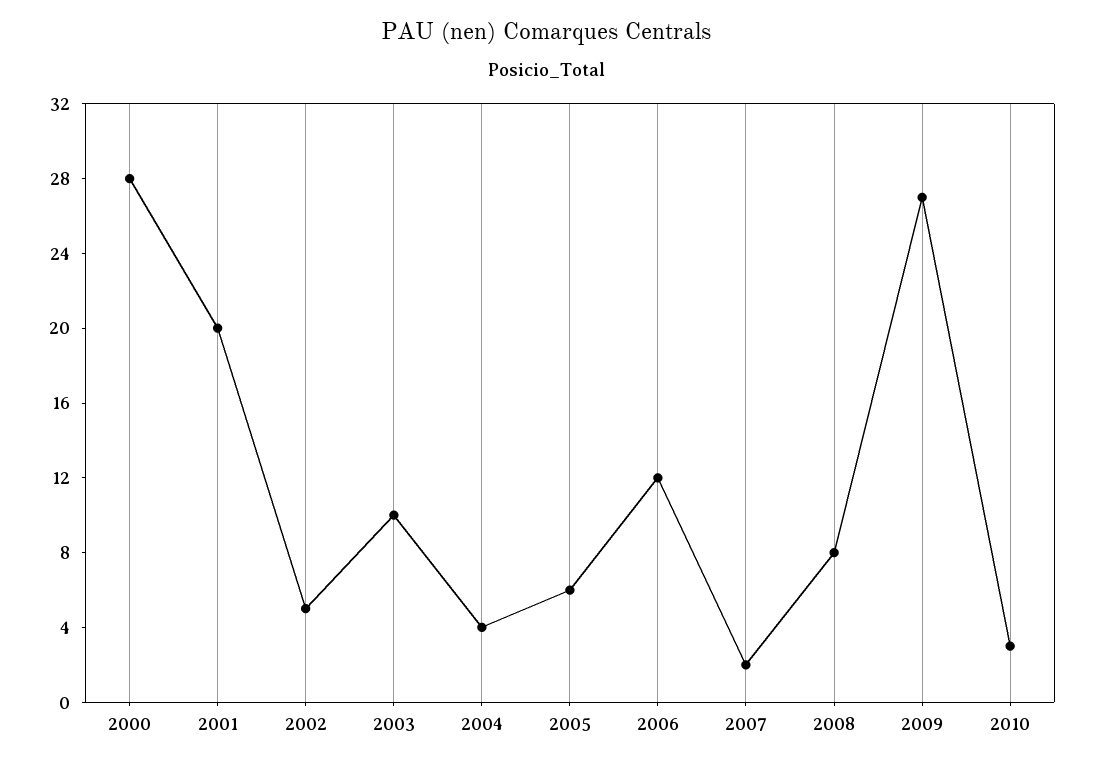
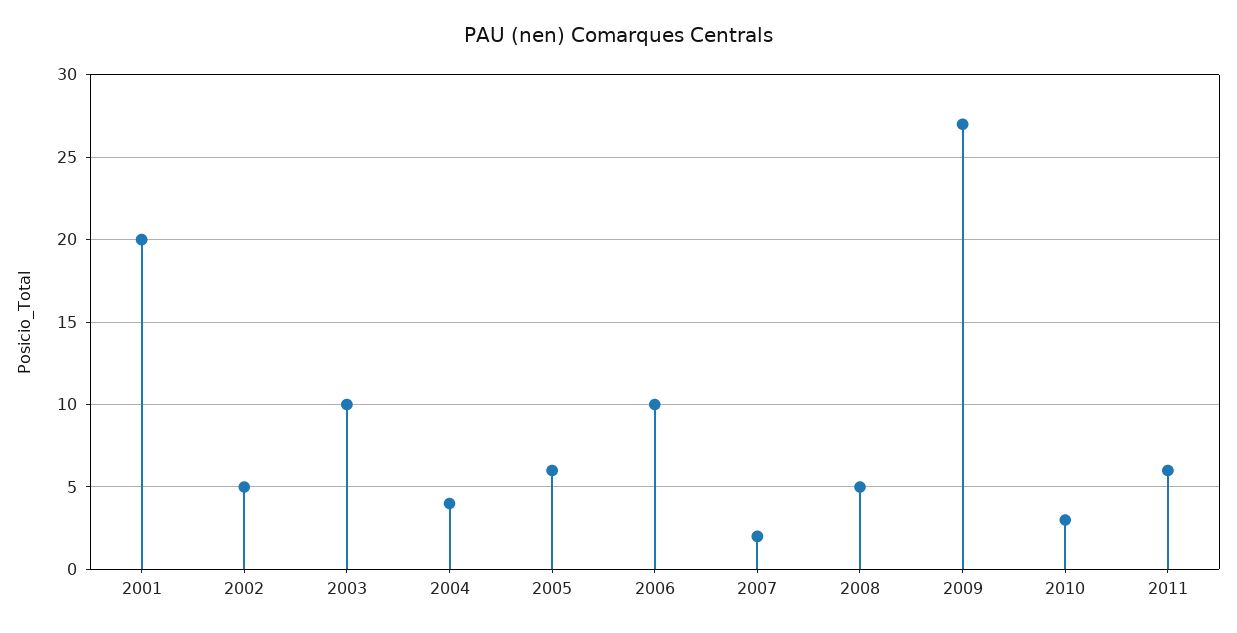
2000: 28 -> none
2006: 12 -> 10
2008: 8 -> 5
2011: none -> 6

